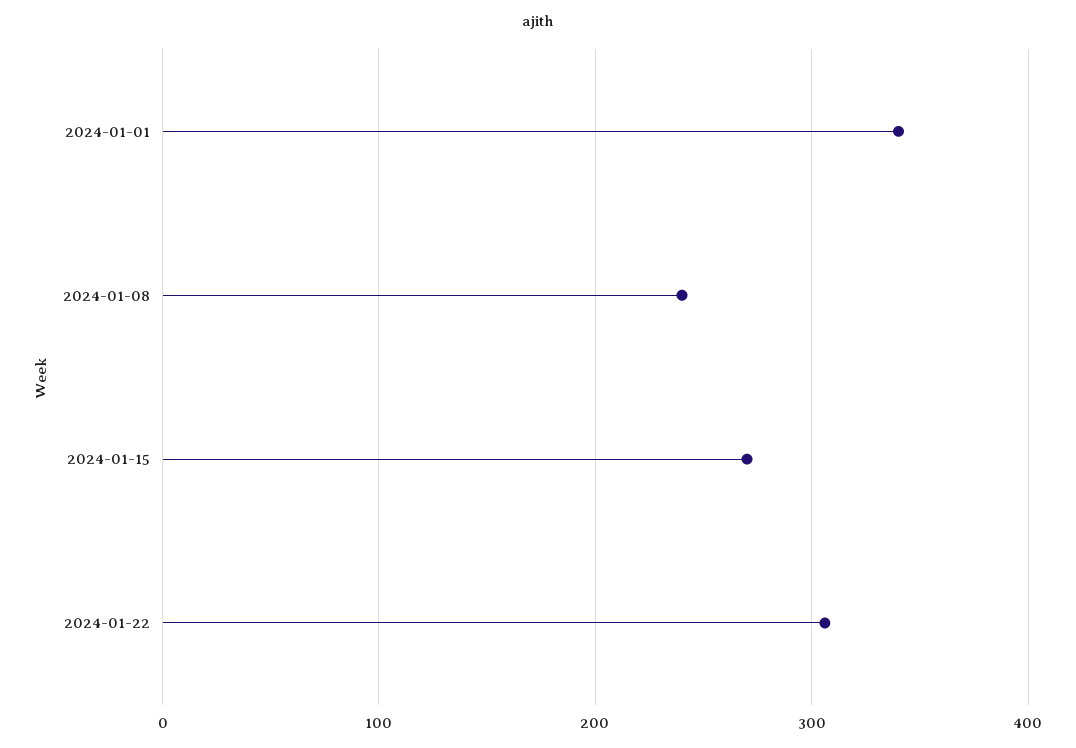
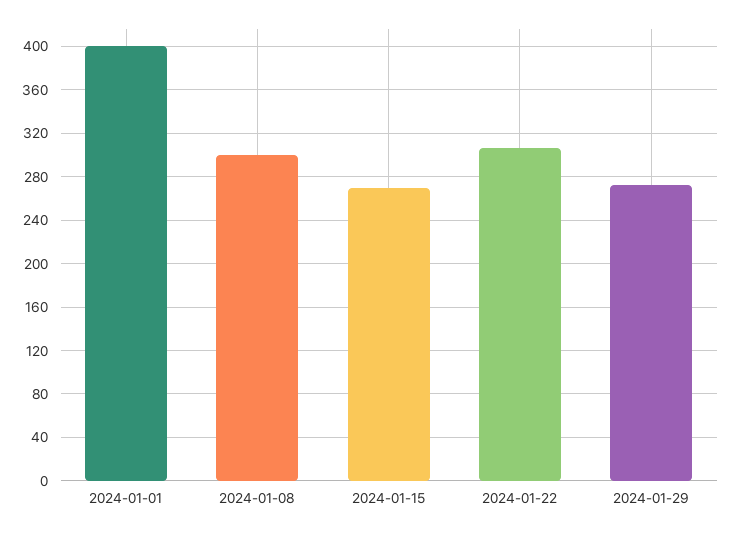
2024-01-01: 340 -> 400
2024-01-08: 240 -> 300
2024-01-29: none -> 270

